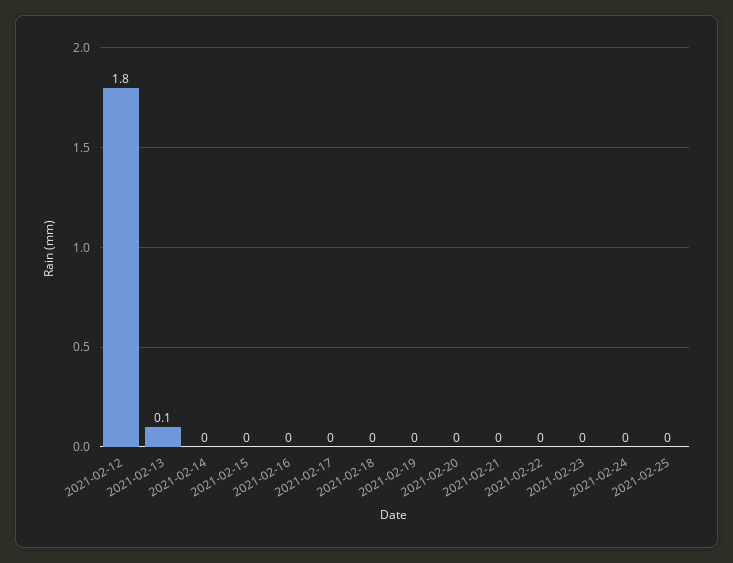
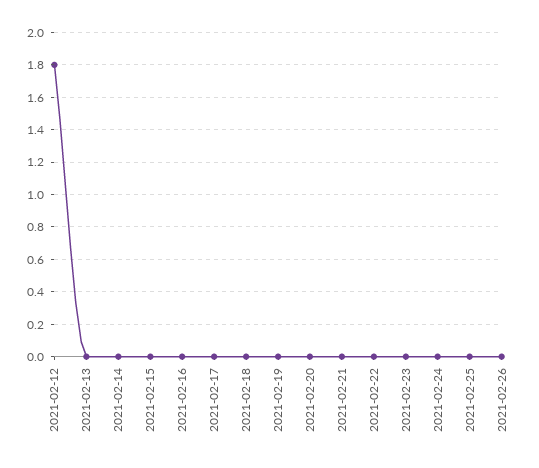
2021-02-13: 0.1 -> 0
2021-02-26: none -> 0

